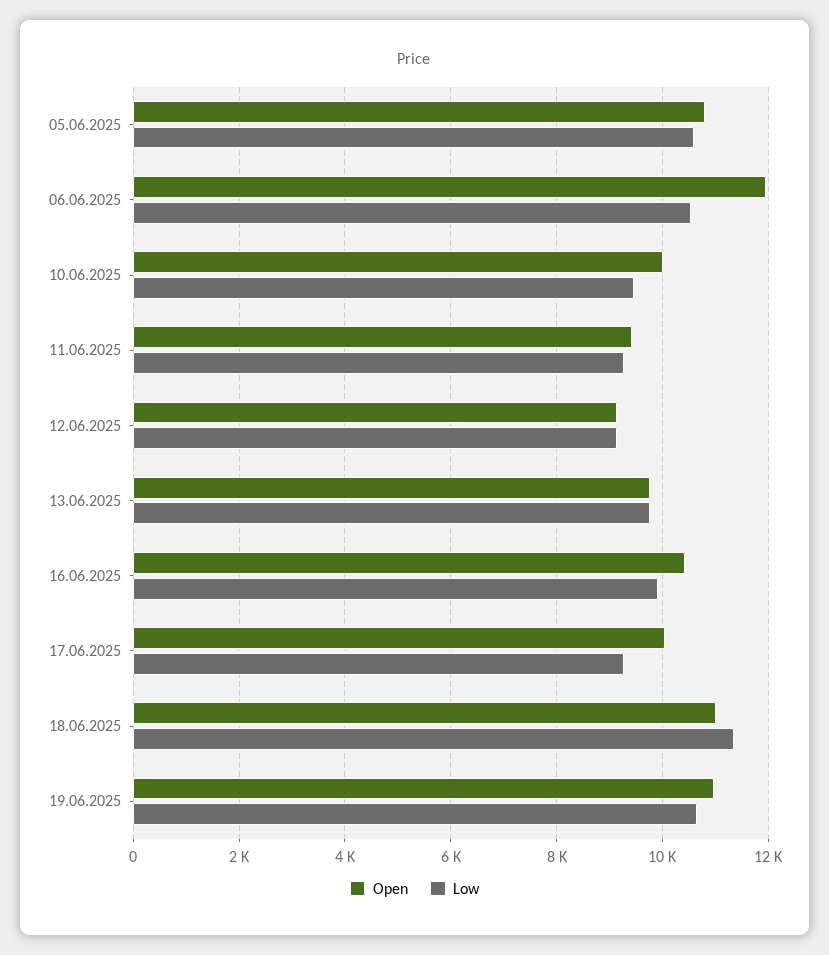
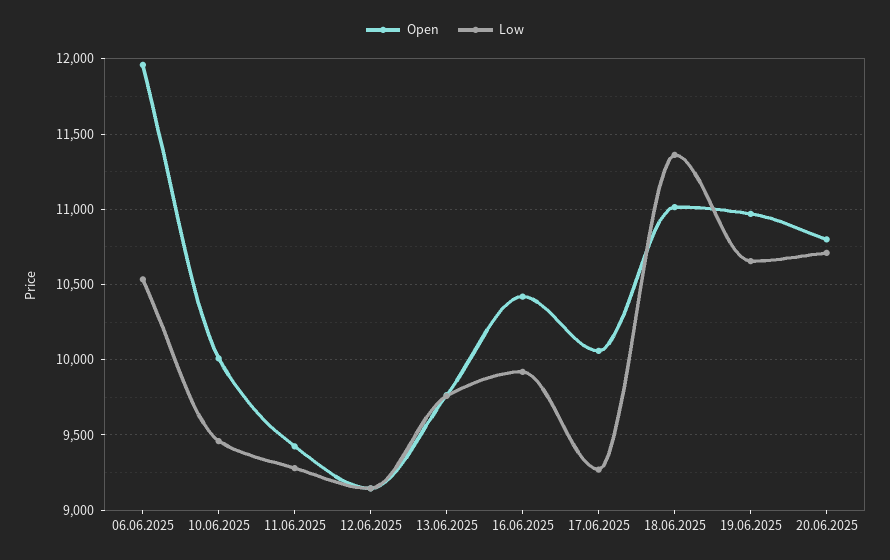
Open, 05.06.2025: 10800 -> none
Low, 05.06.2025: 10600 -> none
Open, 20.06.2025: none -> 10800
Low, 20.06.2025: none -> 10700

